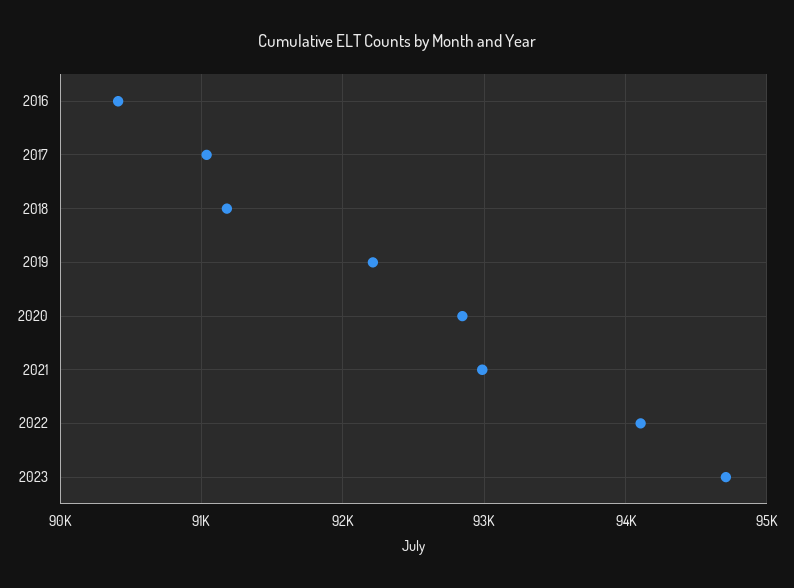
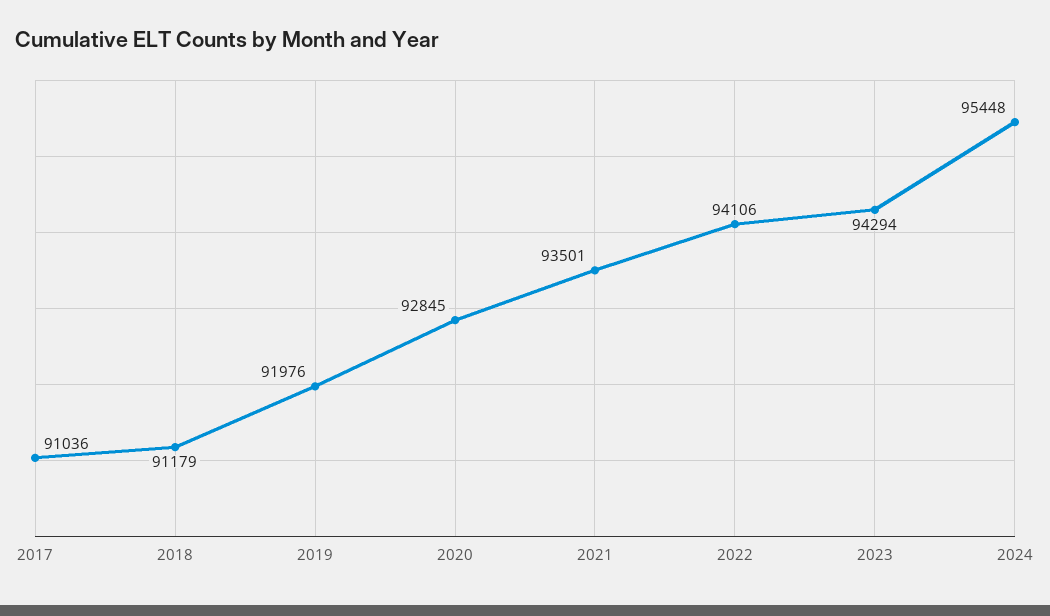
2016: 90400 -> none
2019: 92200 -> 91976
2021: 93000 -> 93501
2023: 94700 -> 94294
2024: none -> 95448

